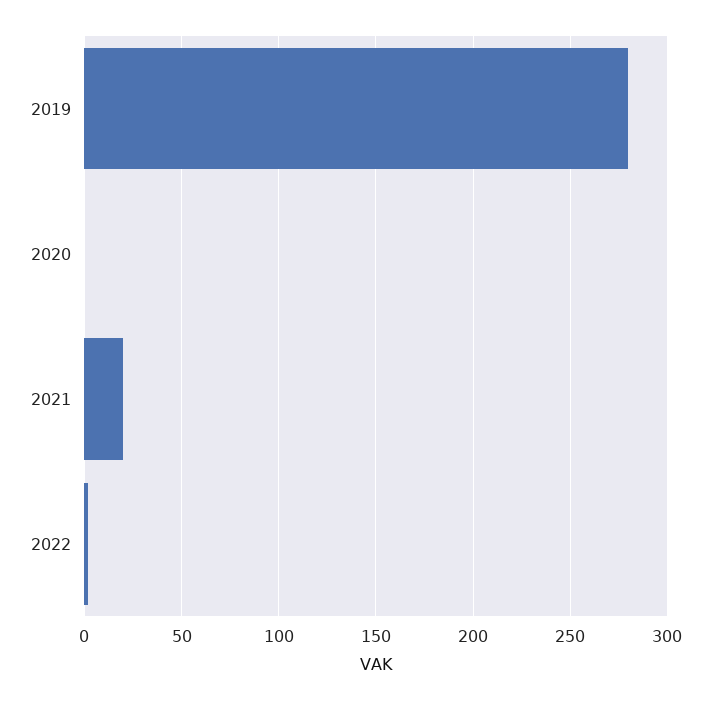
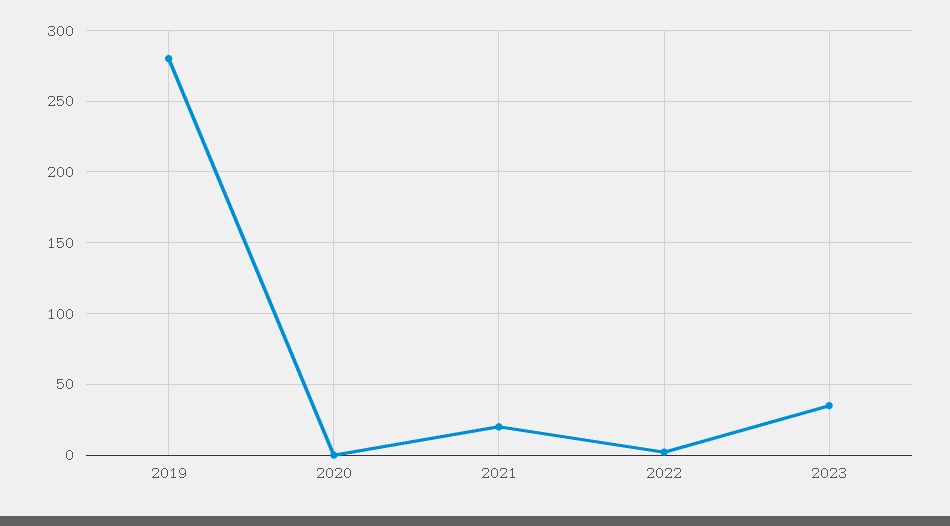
2023: none -> 35

